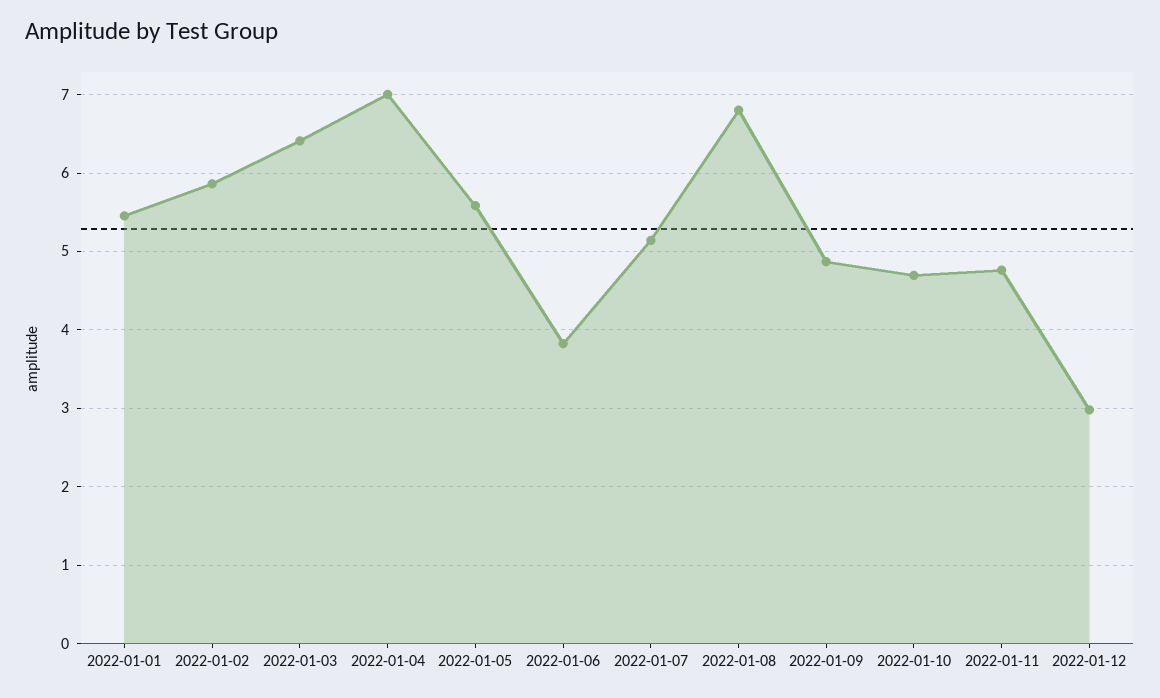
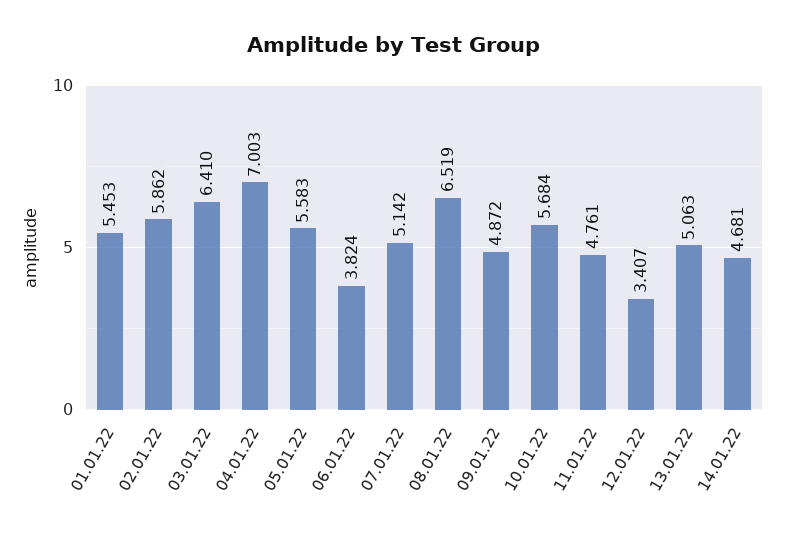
2022-01-08: 6.8 -> 6.519
2022-01-10: 4.7 -> 5.684
2022-01-12: 3 -> 3.407
13.01.22: none -> 5.063
14.01.22: none -> 4.681

